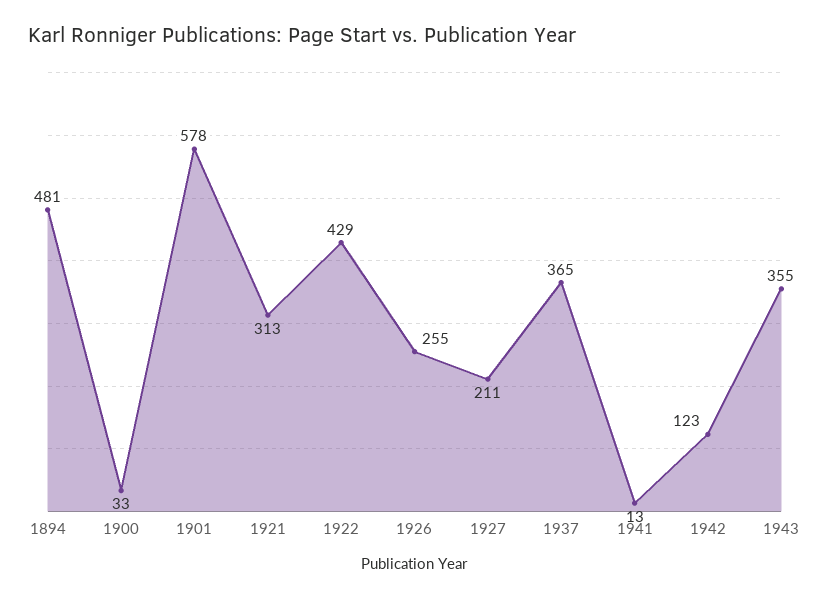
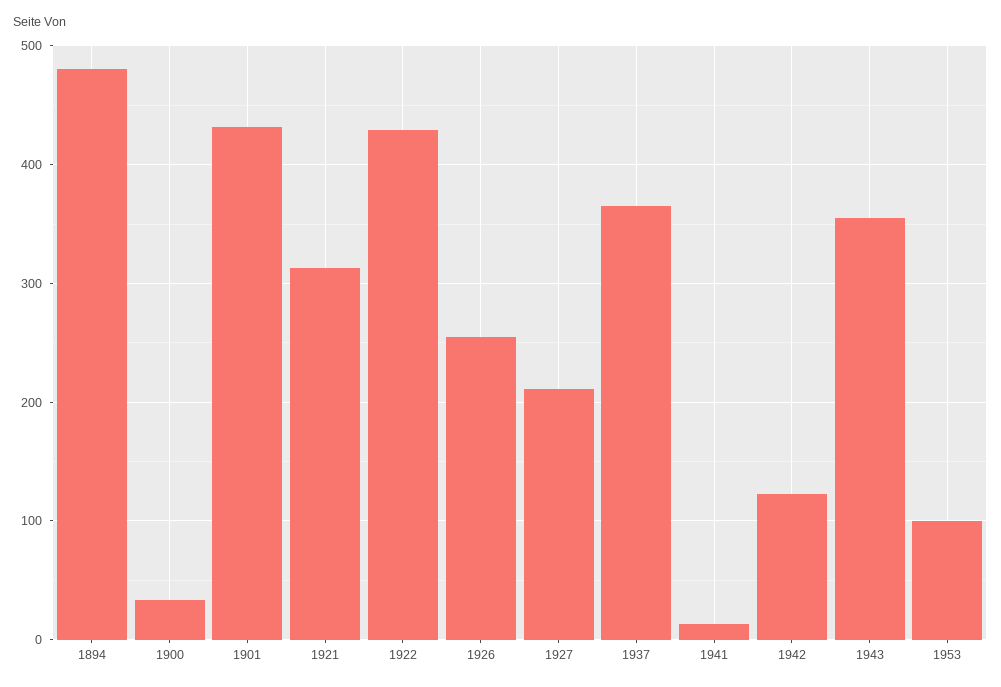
1901: 578 -> 430
1953: none -> 100

